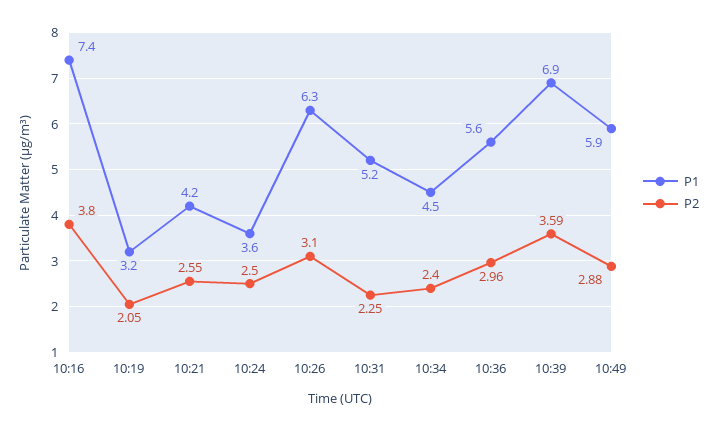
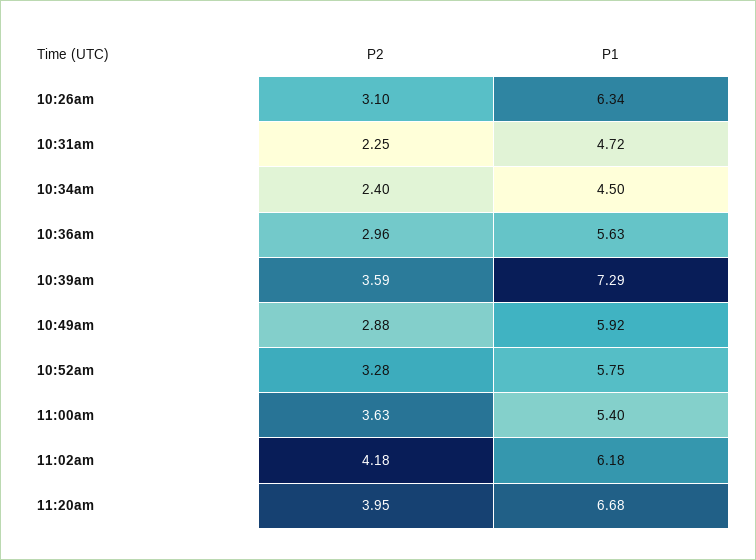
P1, 10:16: 7.4 -> none
P2, 10:16: 3.8 -> none
P1, 10:19: 3.2 -> none
P2, 10:19: 2.05 -> none
P1, 10:21: 4.2 -> none
P2, 10:21: 2.55 -> none
P1, 10:24: 3.6 -> none
P2, 10:24: 2.5 -> none
P1, 10:31: 5.2 -> 4.72
P1, 10:39: 6.9 -> 7.29
P2, 10:52am: none -> 3.28
P1, 10:52am: none -> 5.75
P2, 11:00am: none -> 3.63
P1, 11:00am: none -> 5.4
P2, 11:02am: none -> 4.18
P1, 11:02am: none -> 6.18
P2, 11:20am: none -> 3.95
P1, 11:20am: none -> 6.68

